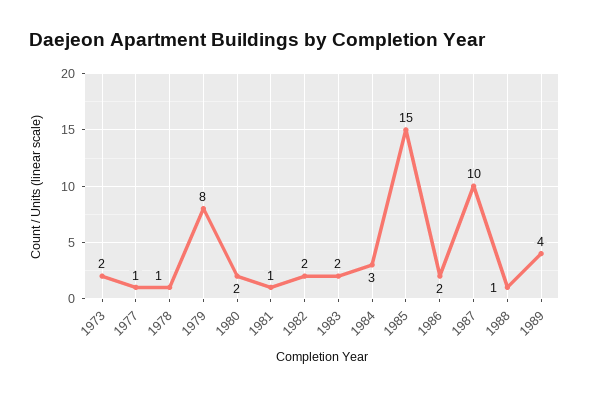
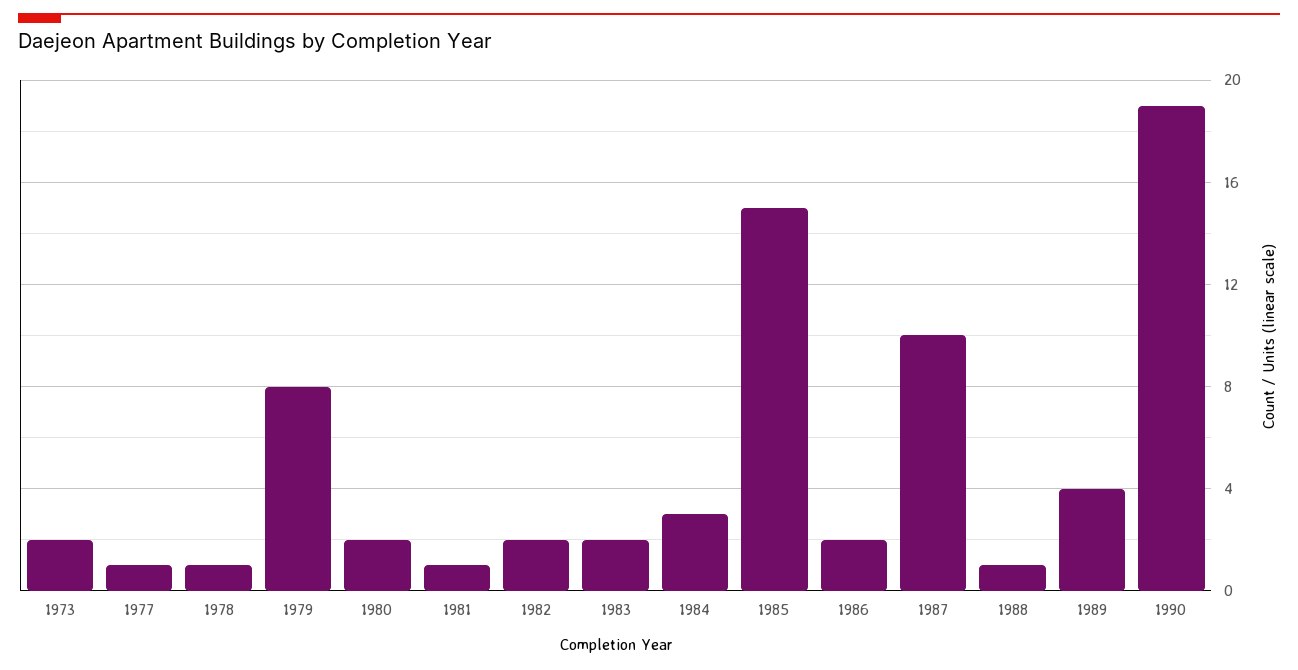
1990: none -> 19

